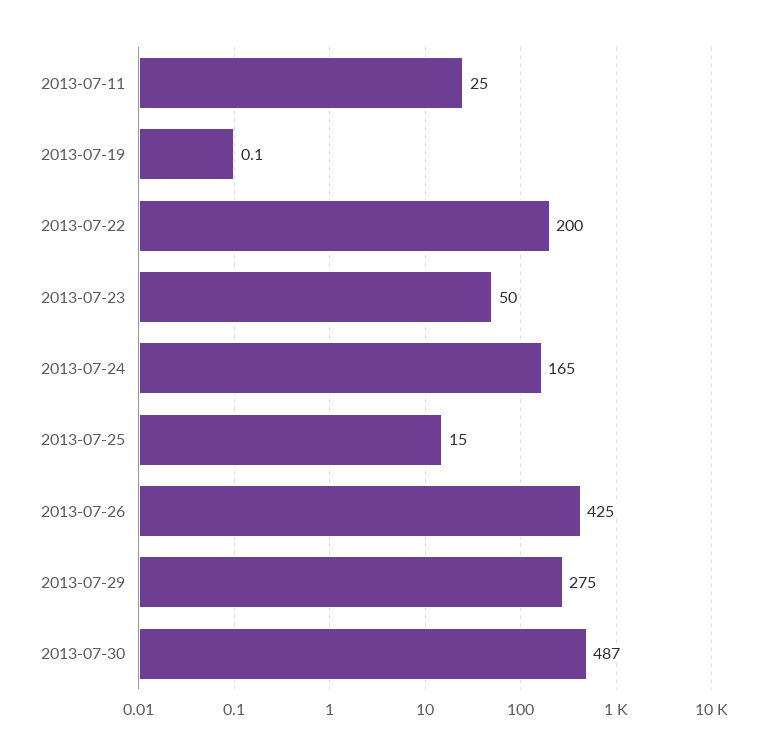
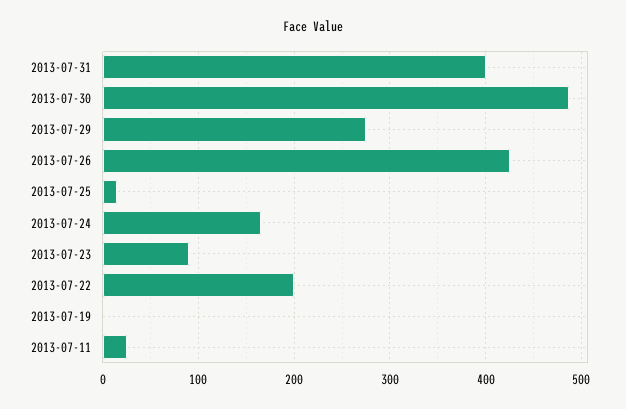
2013-07-23: 50 -> 90
2013-07-31: none -> 400

